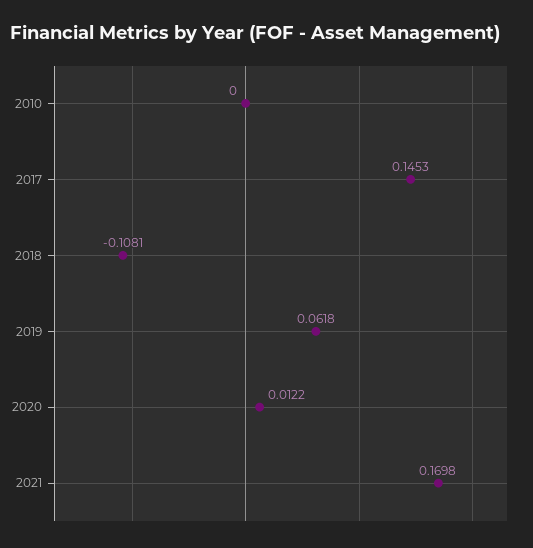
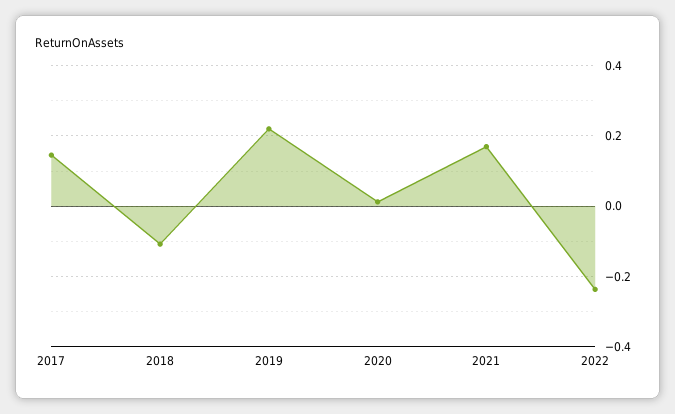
2010: 0 -> none
2019: 0.0618 -> 0.22
2022: none -> -0.24

